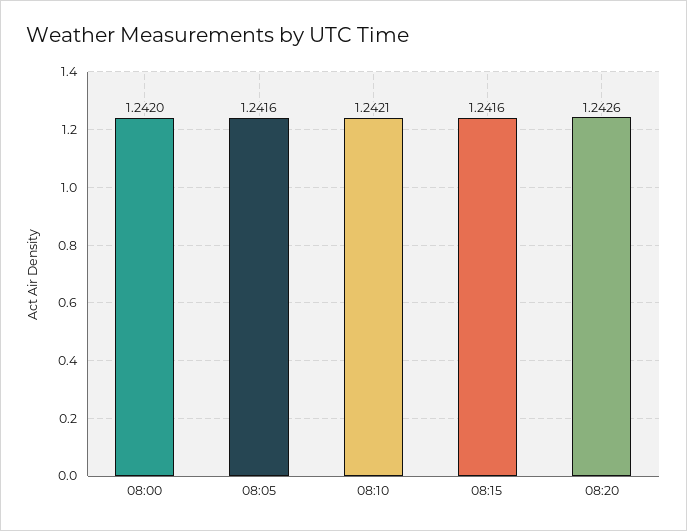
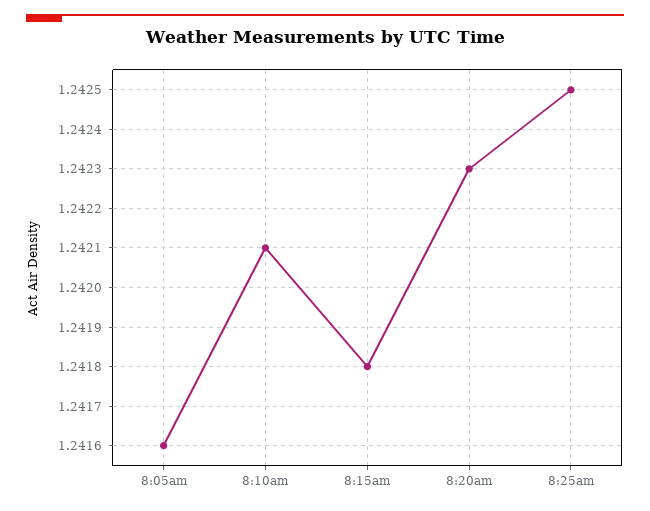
08:00: 1.242 -> none
08:15: 1.2416 -> 1.2418
08:20: 1.2426 -> 1.2423
8:25am: none -> 1.2425

